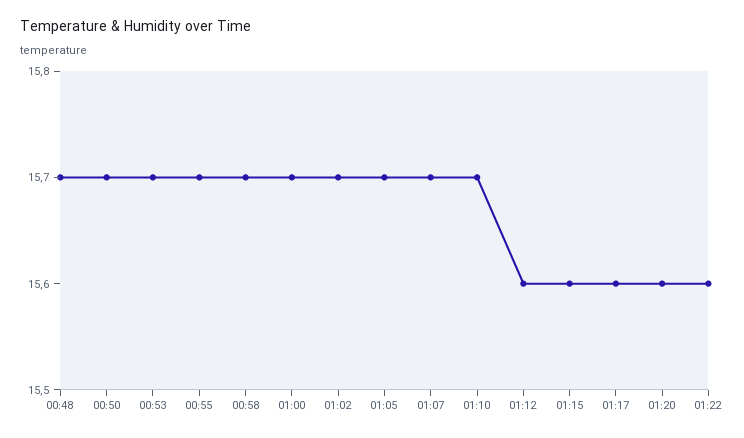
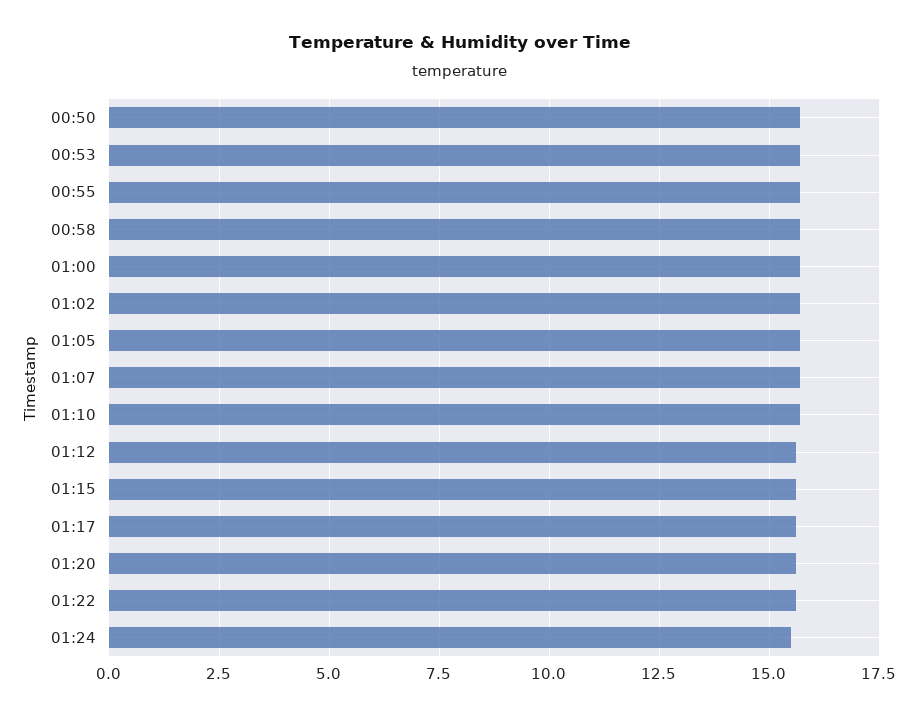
00:48: 15.7 -> none
01:24: none -> 15.5

